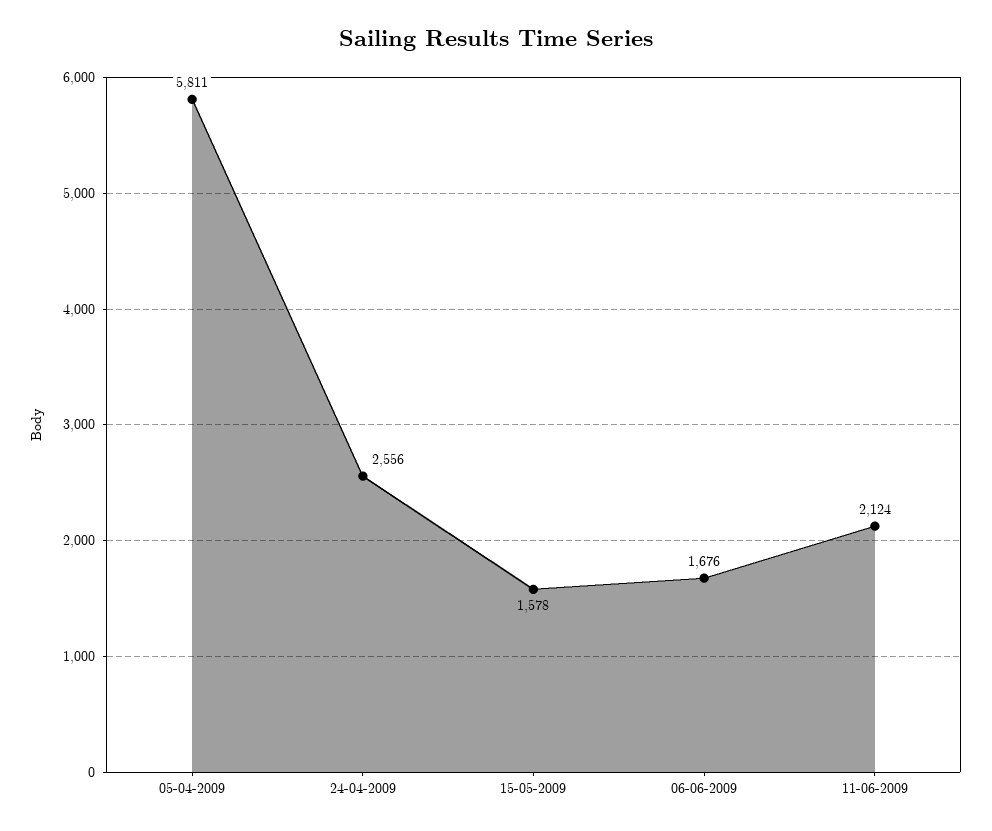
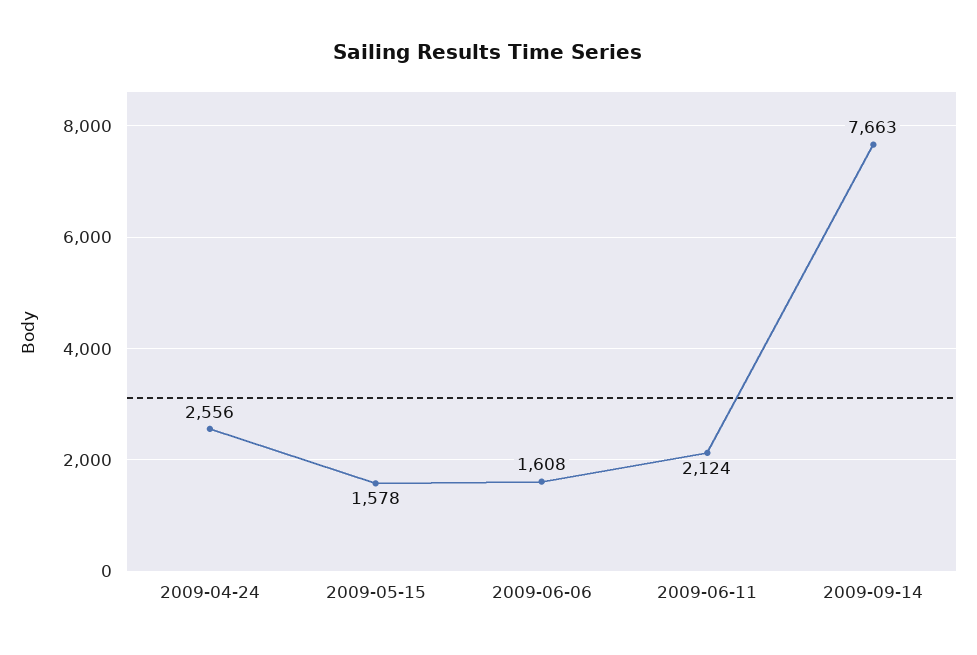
05-04-2009: 5811 -> none
06-06-2009: 1676 -> 1608
2009-09-14: none -> 7663

